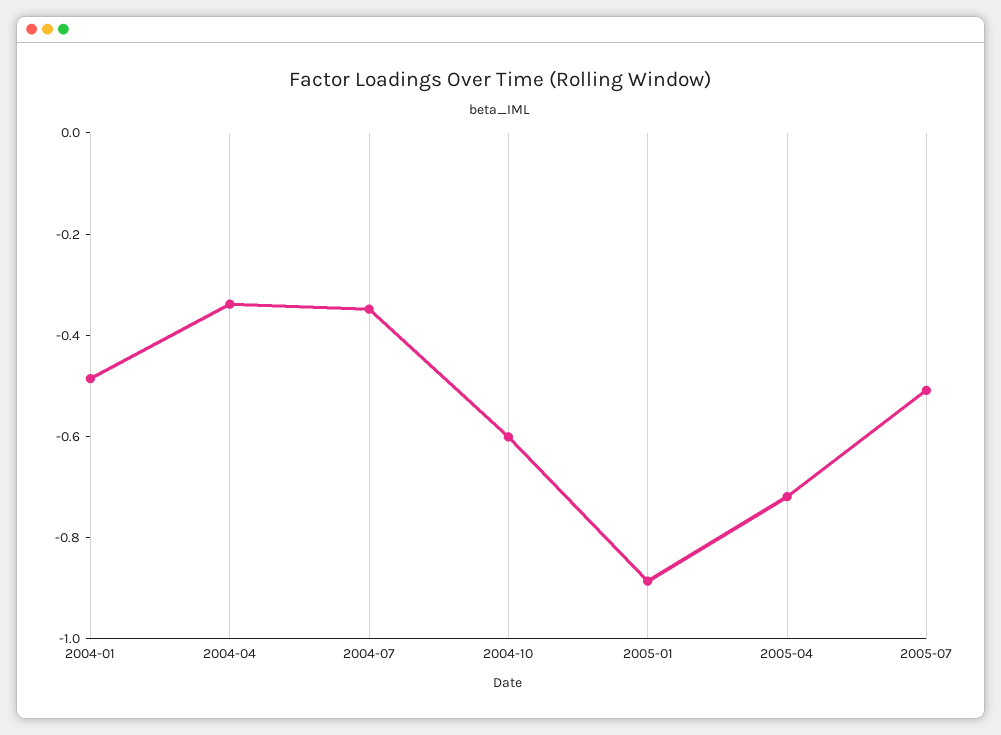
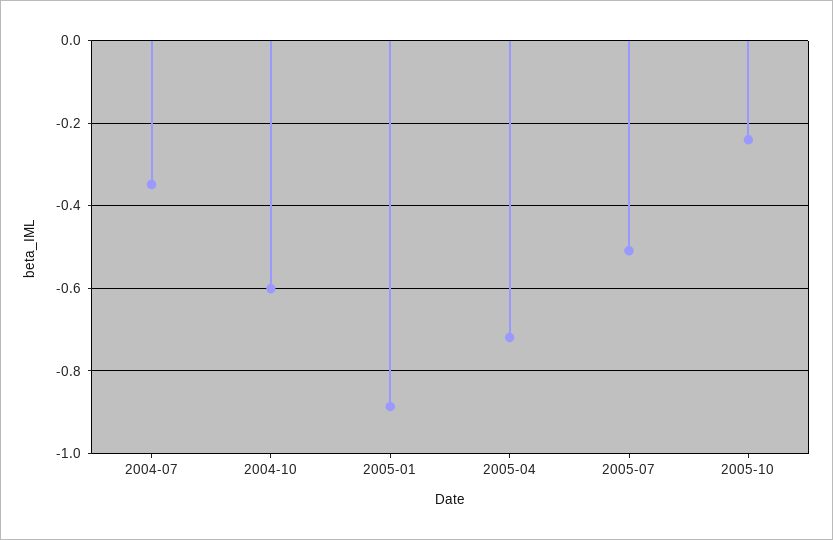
2004-01: -0.5 -> none
2004-04: -0.35 -> none
2005-10: none -> -0.24

